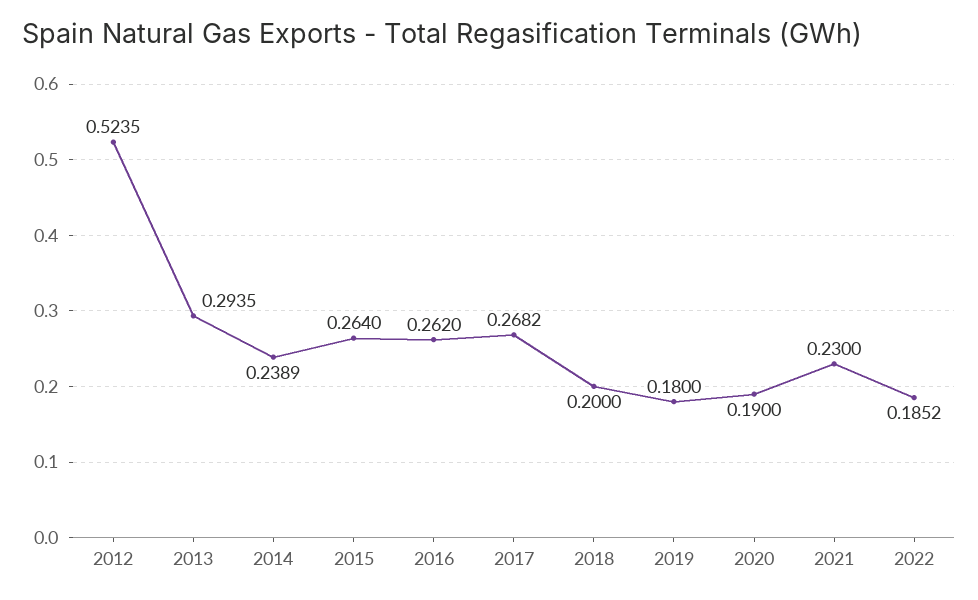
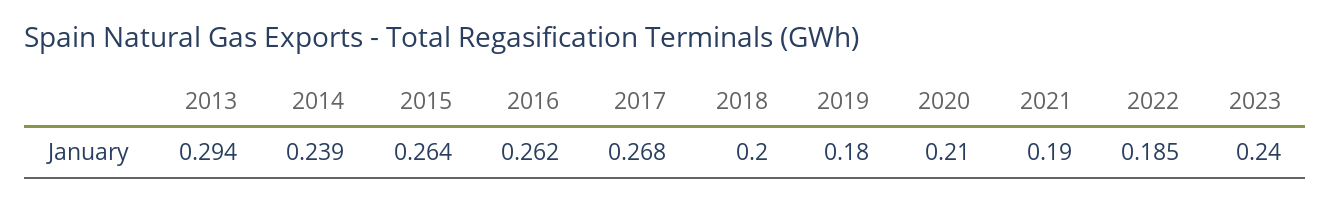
2012: 0.5235 -> none
2020: 0.19 -> 0.21
2021: 0.23 -> 0.19
2023: none -> 0.24

